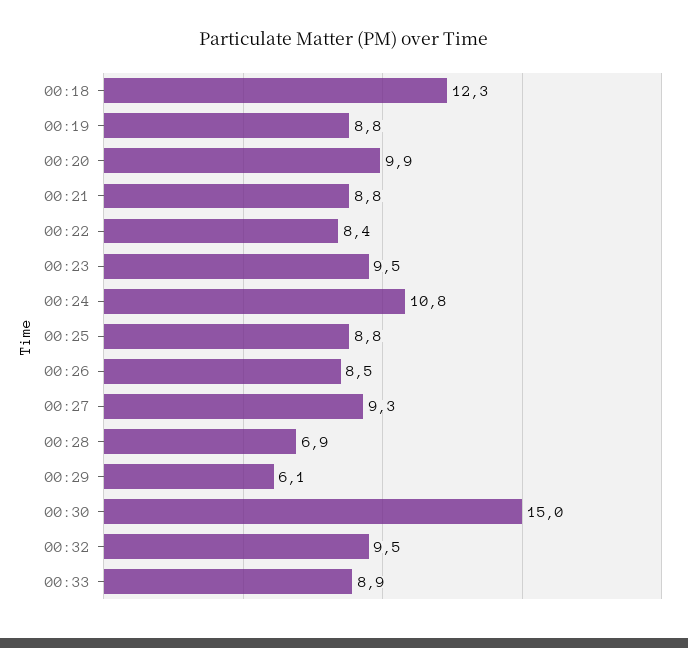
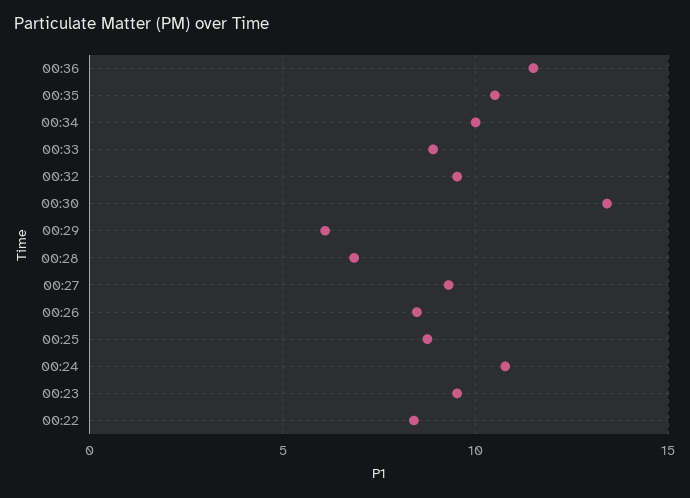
00:18: 12.3 -> none
00:19: 8.8 -> none
00:20: 9.9 -> none
00:21: 8.8 -> none
00:30: 15 -> 13.5
00:36: none -> 11.5
00:35: none -> 10.5
00:34: none -> 10

